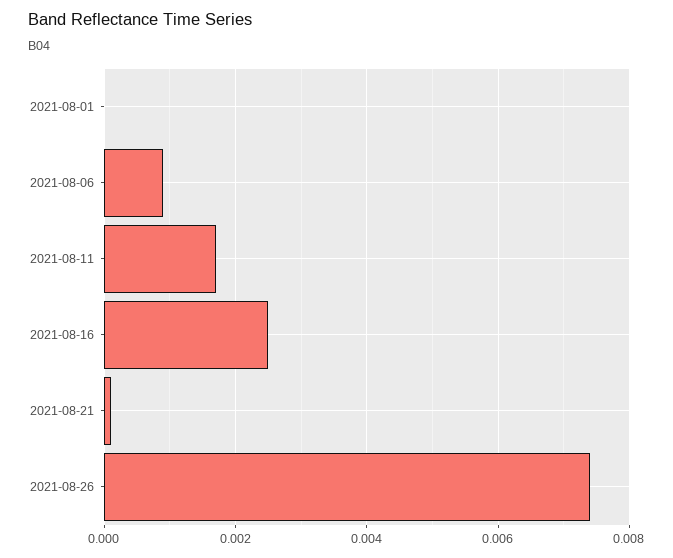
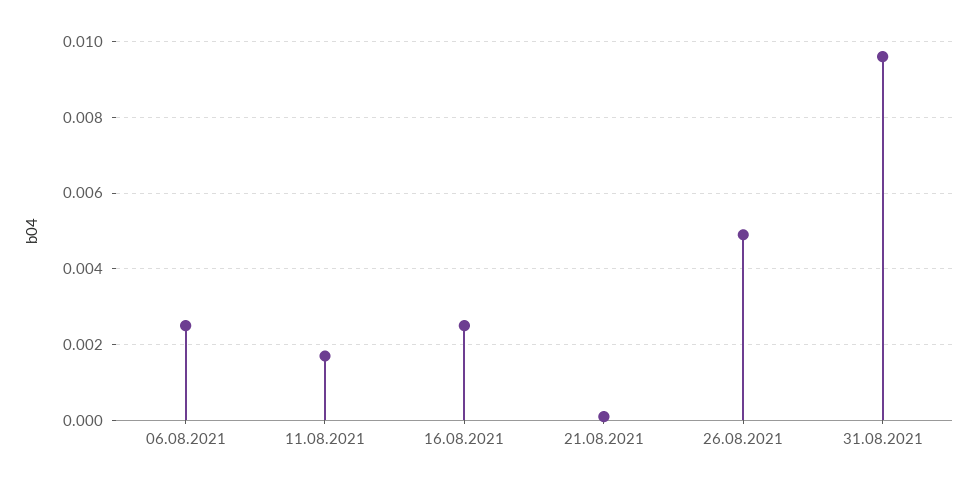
2021-08-01: 0 -> none
2021-08-06: 0.001 -> 0.0025
2021-08-26: 0.0075 -> 0.005
31.08.2021: none -> 0.0095

